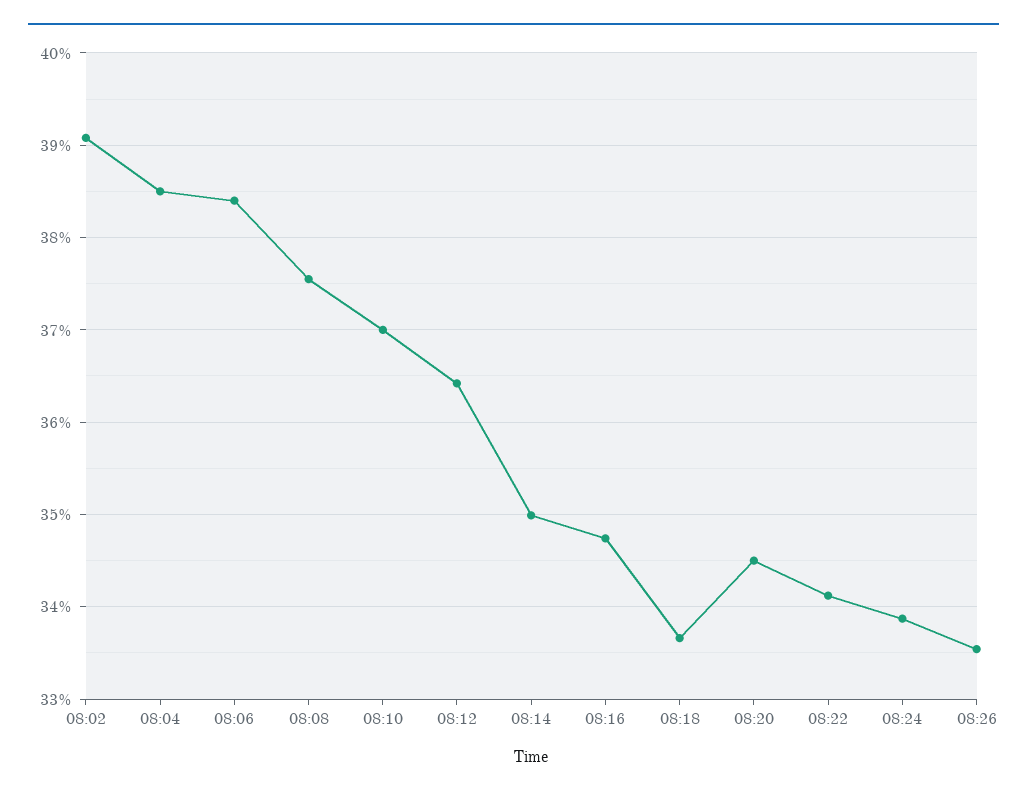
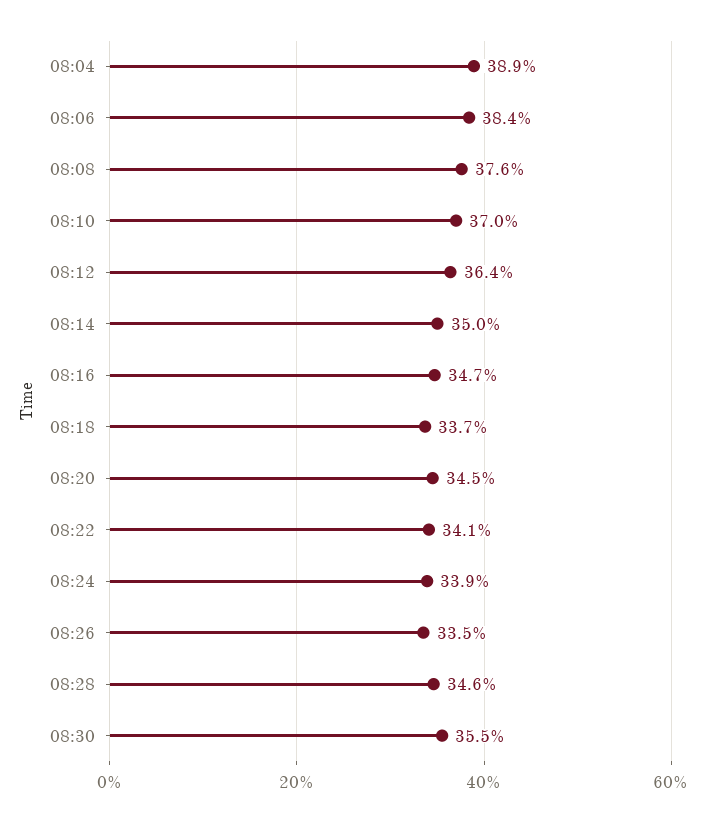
08:02: 39.1 -> none
08:04: 38.5 -> 38.9
08:28: none -> 34.6
08:30: none -> 35.5

